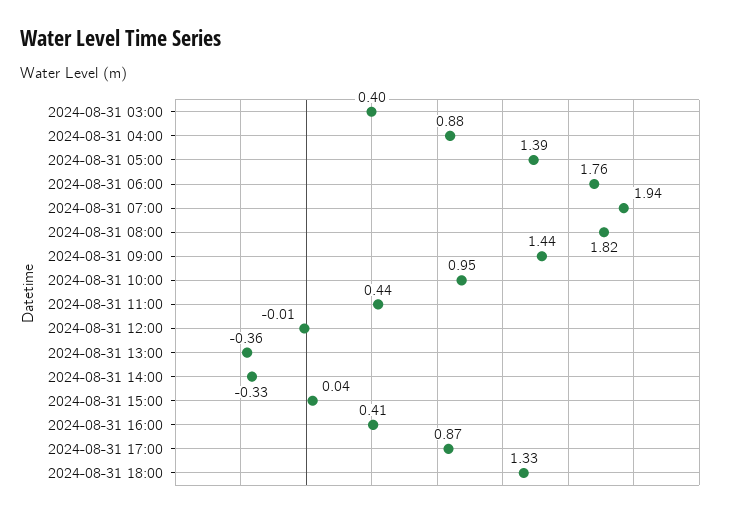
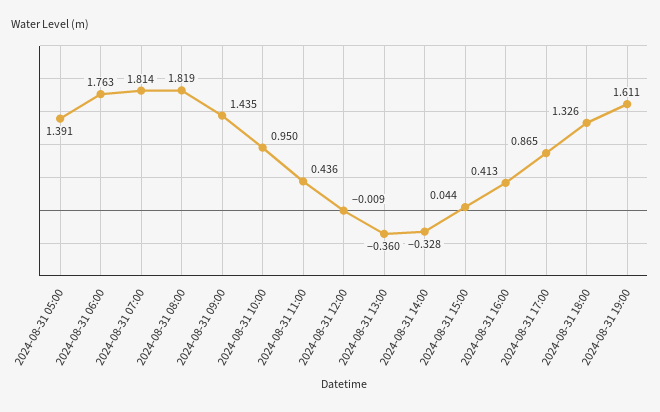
2024-08-31 03:00: 0.4 -> none
2024-08-31 04:00: 0.88 -> none
2024-08-31 07:00: 1.94 -> 1.814
2024-08-31 19:00: none -> 1.611

